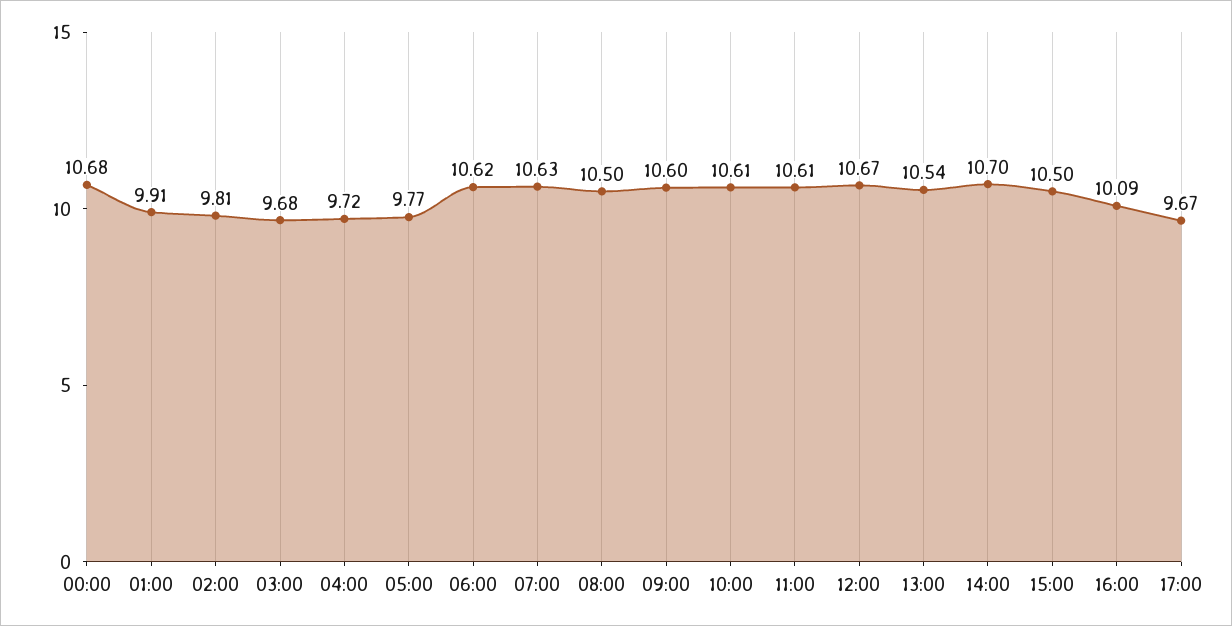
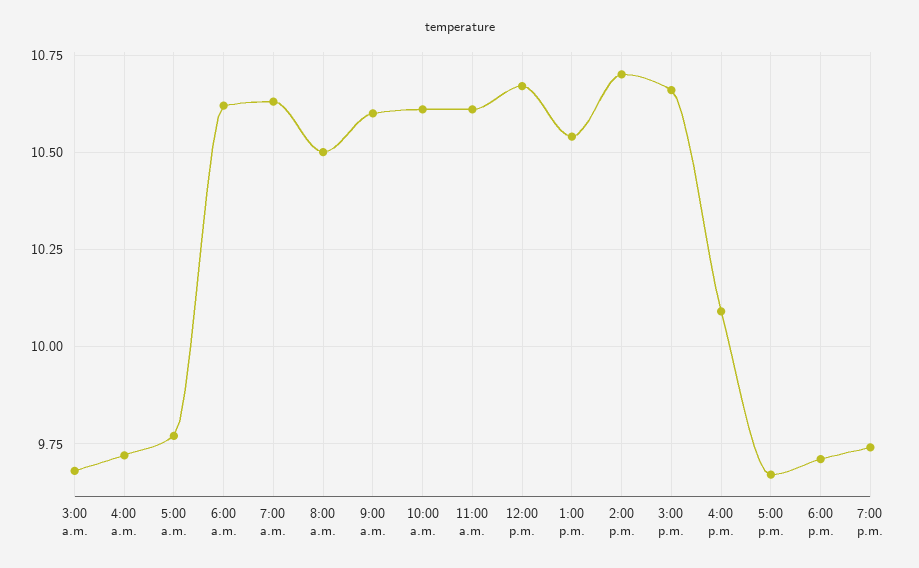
00:00: 10.68 -> none
01:00: 9.91 -> none
02:00: 9.81 -> none
15:00: 10.5 -> 10.65
6:00 p.m.: none -> 9.7
7:00 p.m.: none -> 9.75

